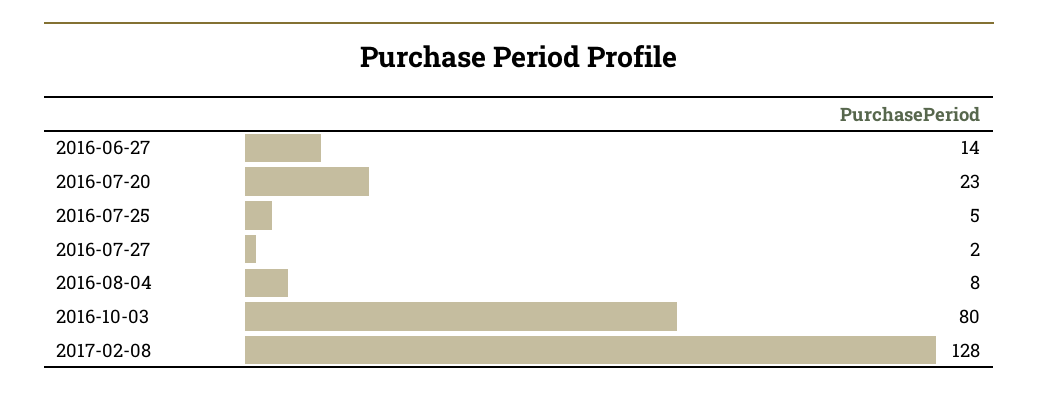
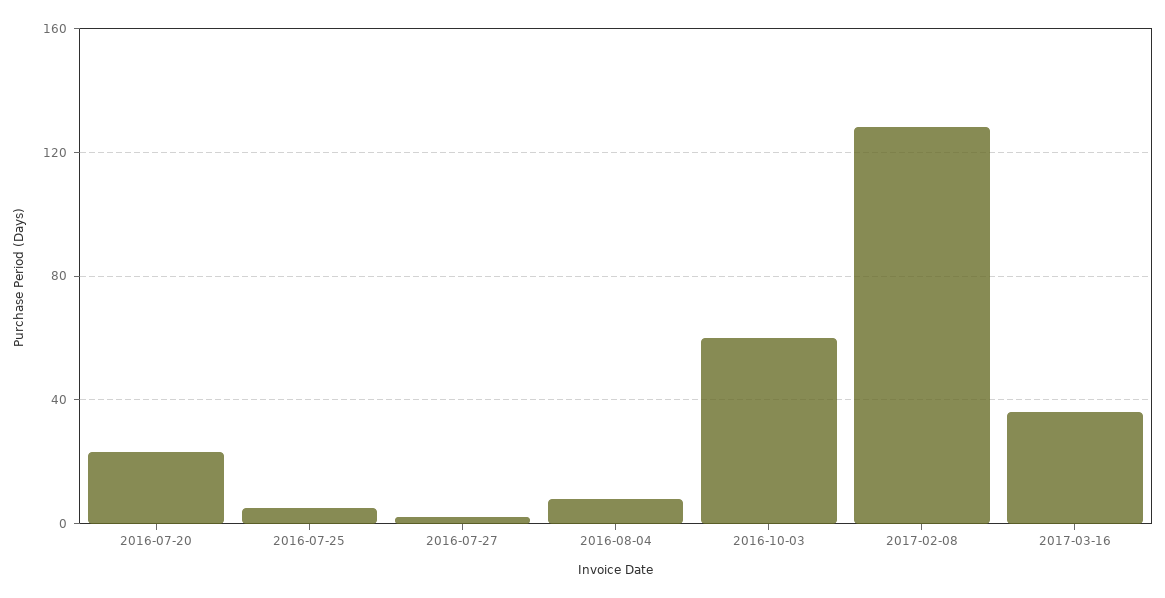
2016-06-27: 14 -> none
2016-10-03: 80 -> 60
2017-03-16: none -> 35

